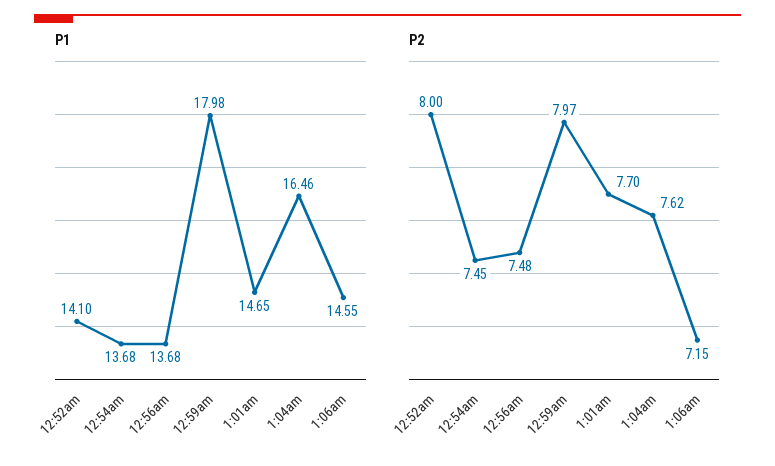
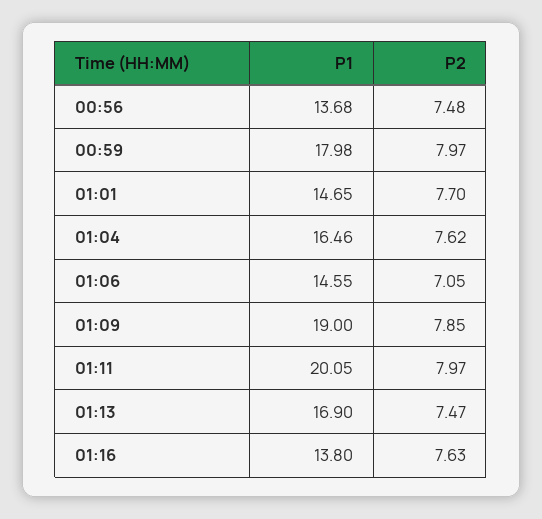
P1, 12:52am: 14.1 -> none
P1, 12:54am: 13.68 -> none
P2, 12:52am: 8 -> none
P2, 12:54am: 7.45 -> none
P2, 1:06am: 7.15 -> 7.05
P1, 01:09: none -> 19
P2, 01:09: none -> 7.85
P1, 01:11: none -> 20.05
P2, 01:11: none -> 7.97
P1, 01:13: none -> 16.9
P2, 01:13: none -> 7.47
P1, 01:16: none -> 13.8
P2, 01:16: none -> 7.63

